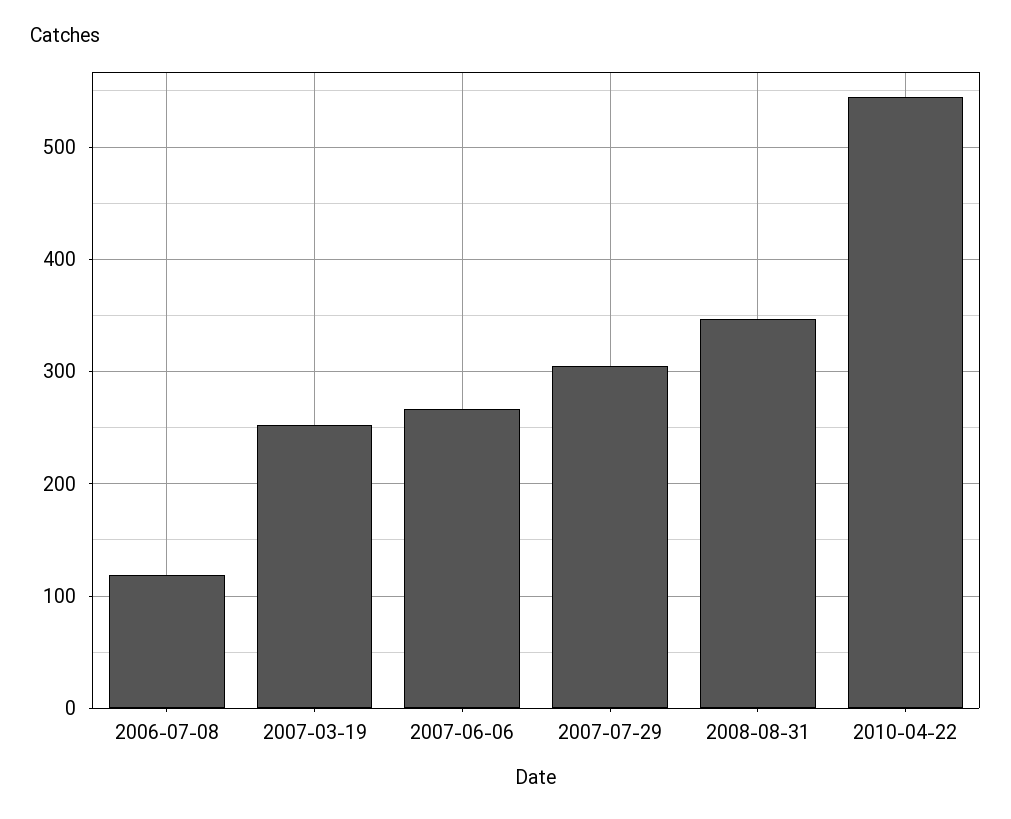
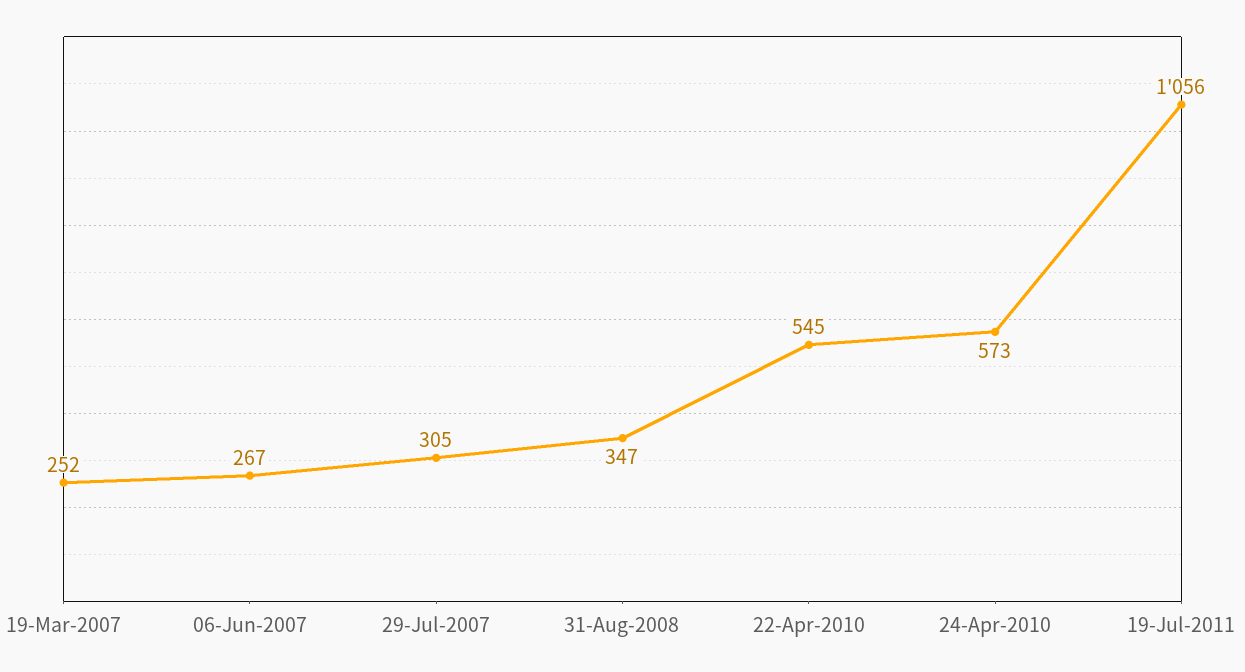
2006-07-08: 120 -> none
24-Apr-2010: none -> 573
19-Jul-2011: none -> 1056

